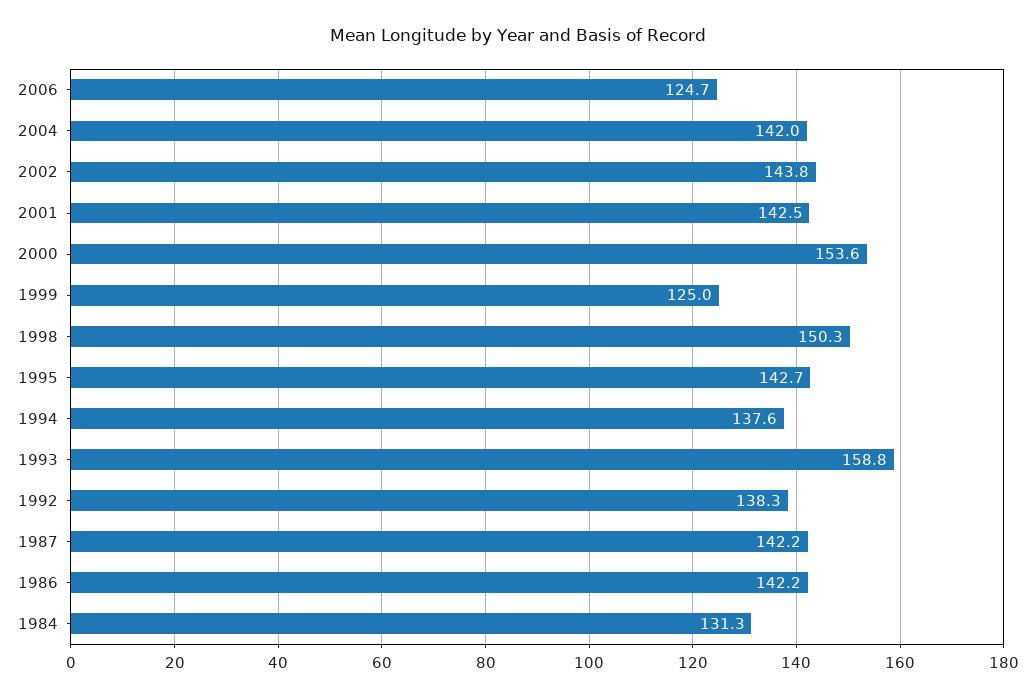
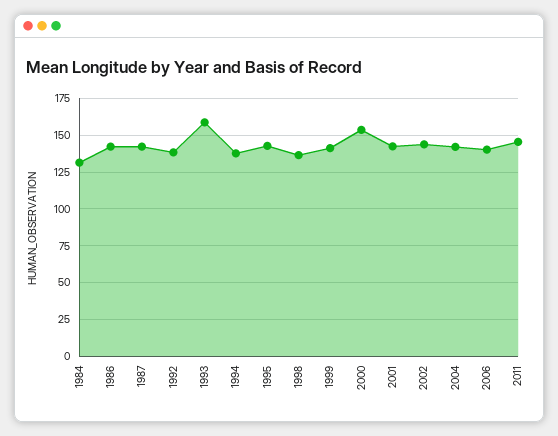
2006: 124.7 -> 140
1999: 125 -> 140
1998: 150.3 -> 135
2011: none -> 145

